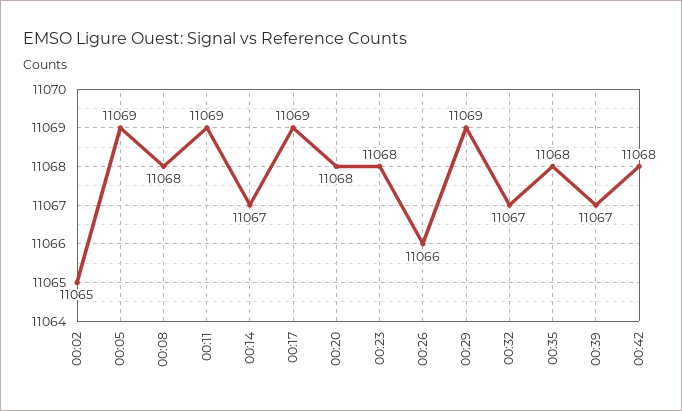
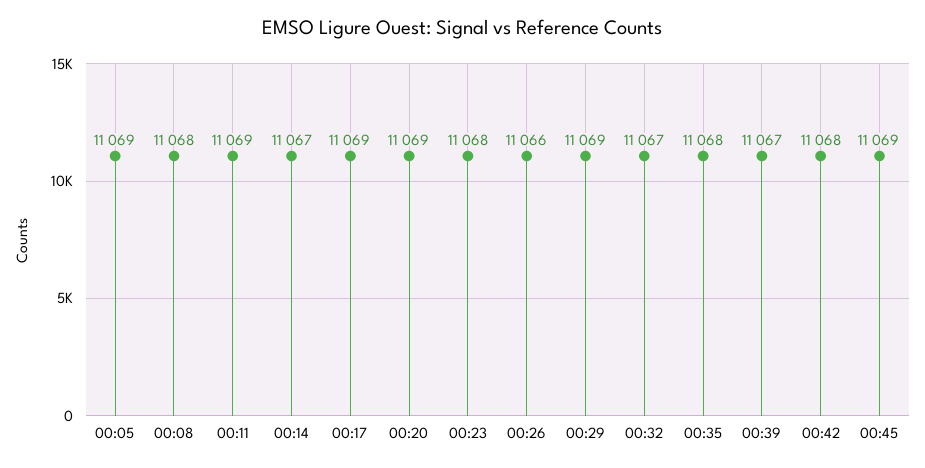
00:02: 11065 -> none
00:20: 11068 -> 11069
00:45: none -> 11069

